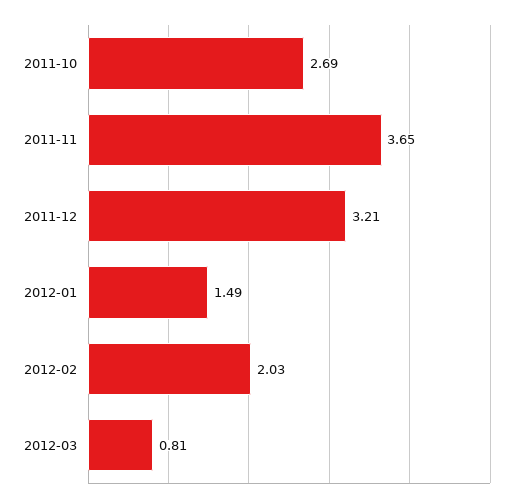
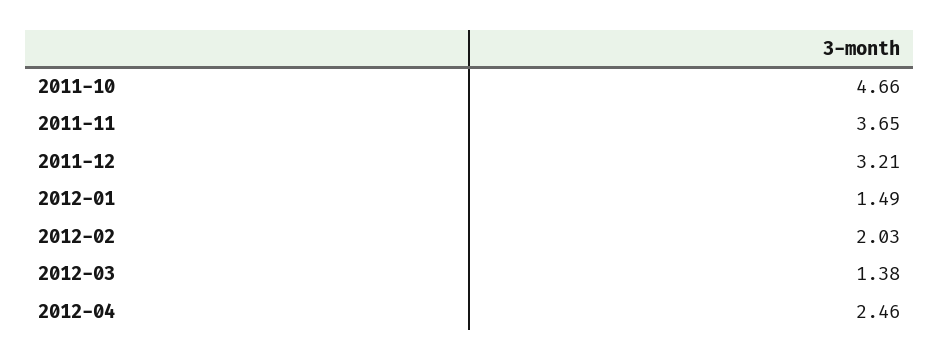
2011-10: 2.69 -> 4.66
2012-03: 0.81 -> 1.38
2012-04: none -> 2.46

